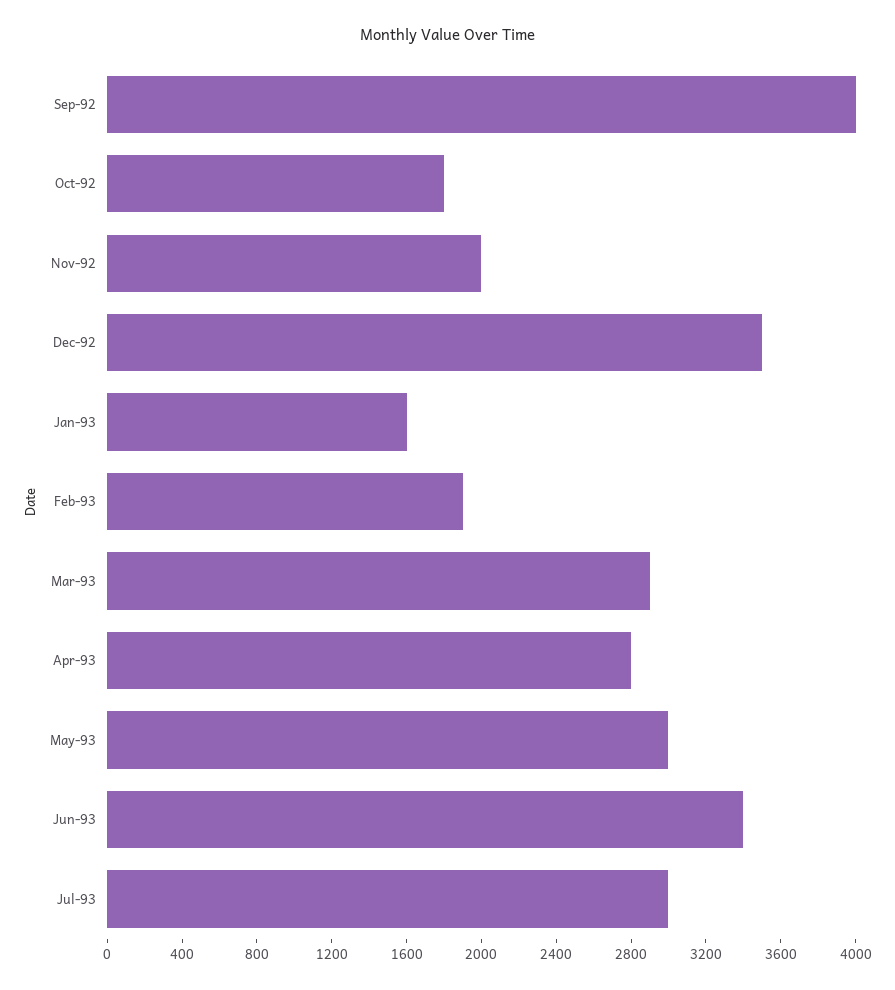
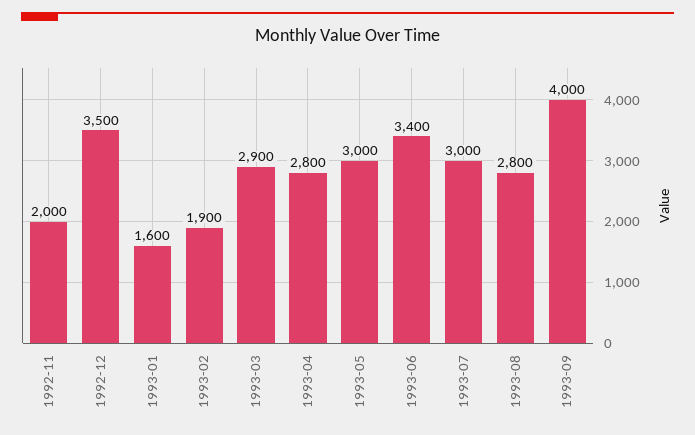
Sep-92: 4000 -> none
Oct-92: 1800 -> none
1993-08: none -> 2800
1993-09: none -> 4000

